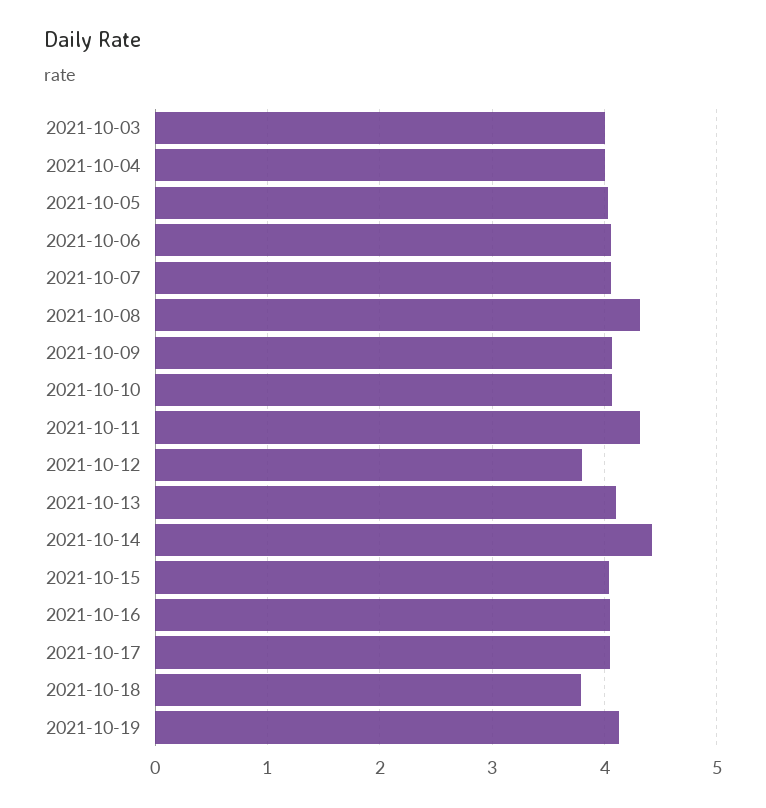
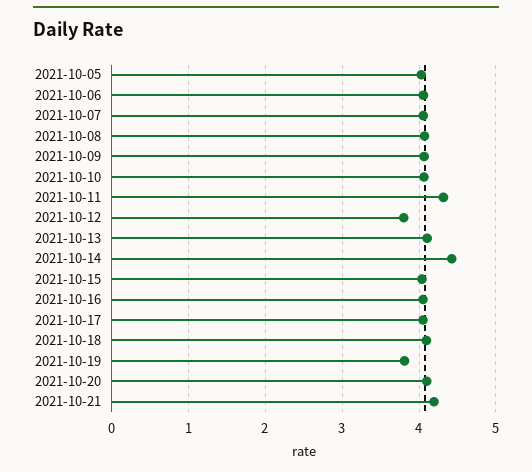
2021-10-03: 4 -> none
2021-10-04: 4 -> none
2021-10-08: 4.3 -> 4.1
2021-10-18: 3.8 -> 4.1
2021-10-19: 4.1 -> 3.8
2021-10-20: none -> 4.1
2021-10-21: none -> 4.2

